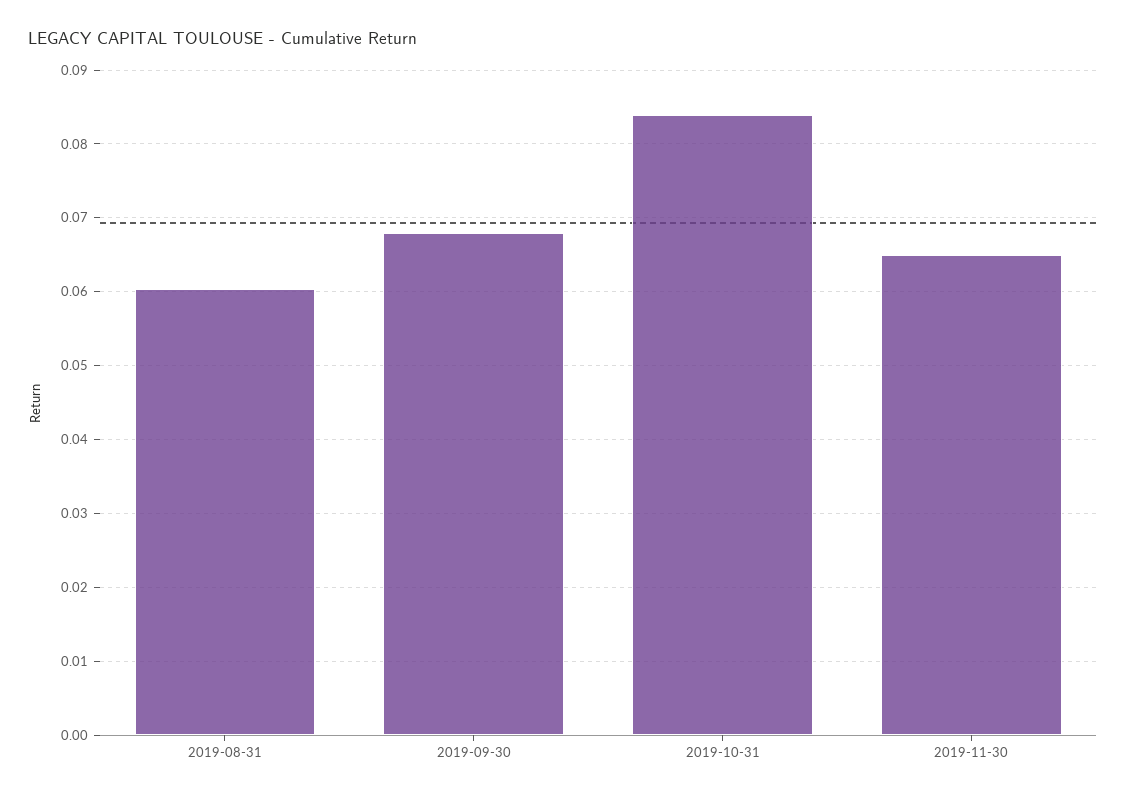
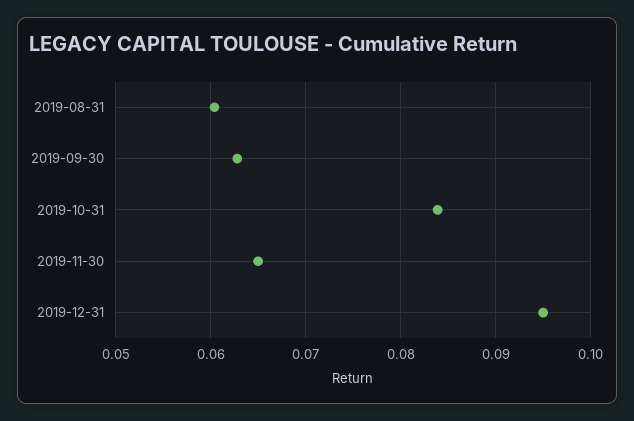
2019-09-30: 0.068 -> 0.063
2019-12-31: none -> 0.095

